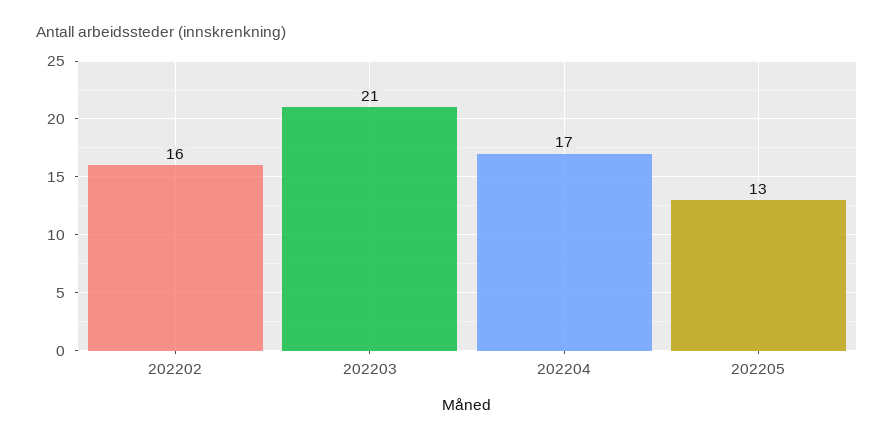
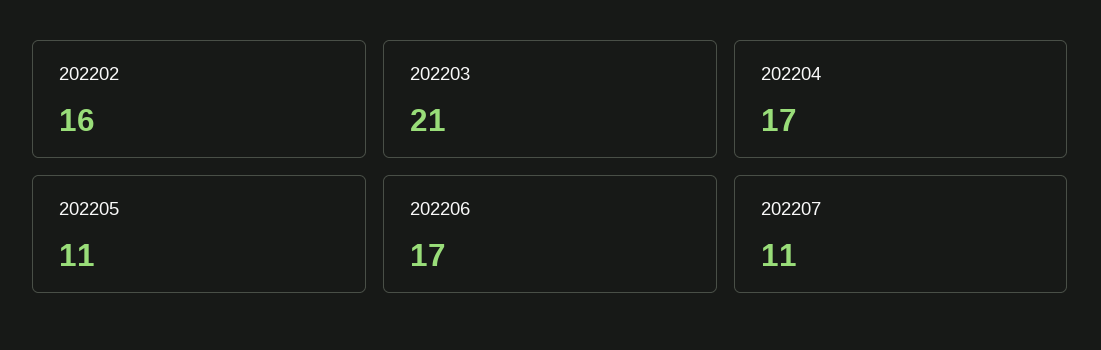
202205: 13 -> 11
202206: none -> 17
202207: none -> 11

